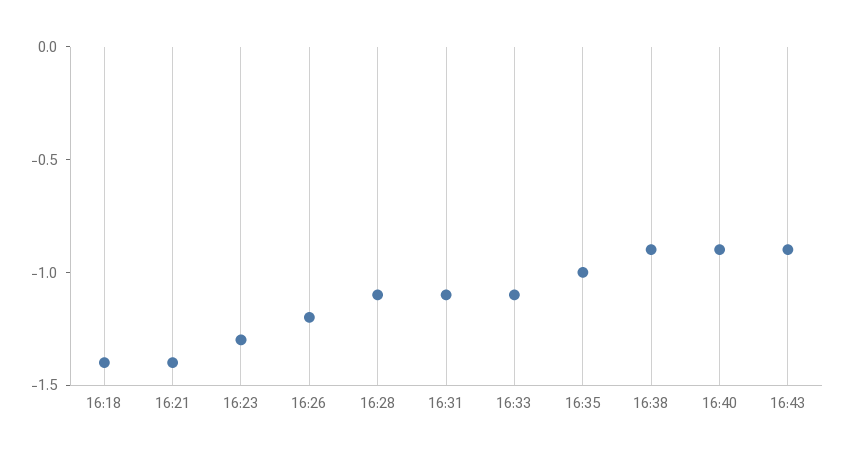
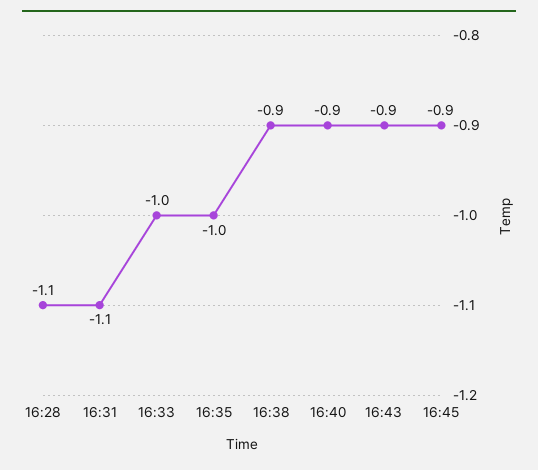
16:18: -1.4 -> none
16:21: -1.4 -> none
16:23: -1.3 -> none
16:26: -1.2 -> none
16:33: -1.1 -> -1
16:45: none -> -0.9

